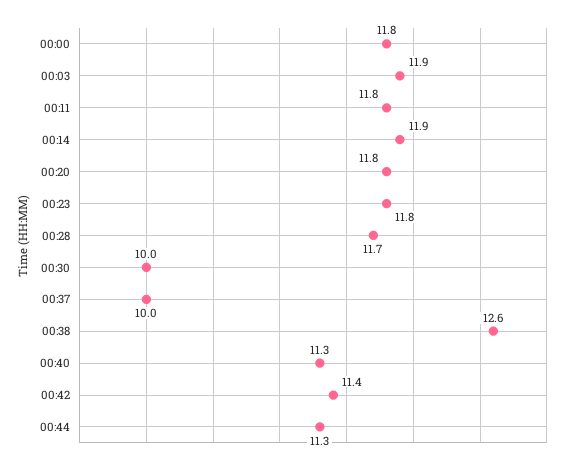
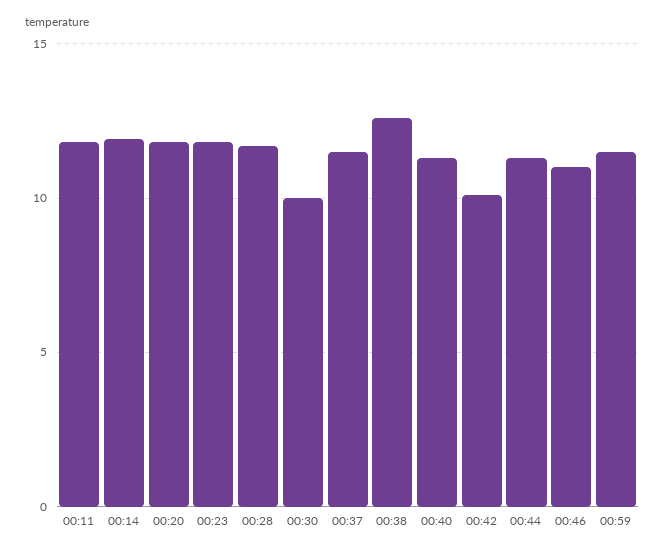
00:00: 11.8 -> none
00:03: 11.9 -> none
00:37: 10 -> 11.5
00:42: 11.4 -> 10
00:46: none -> 11
00:59: none -> 11.5

